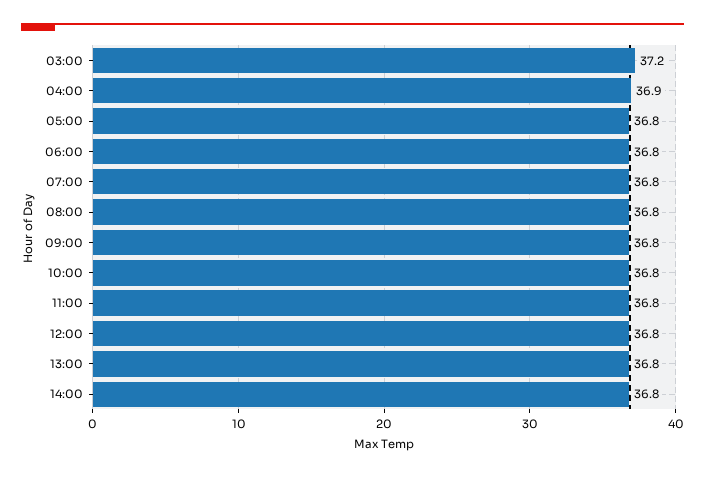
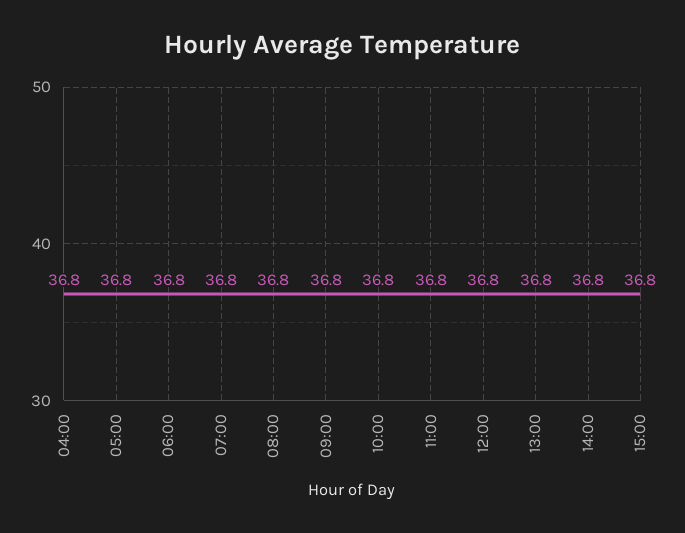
03:00: 37.2 -> none
04:00: 36.9 -> 36.8
15:00: none -> 36.8

